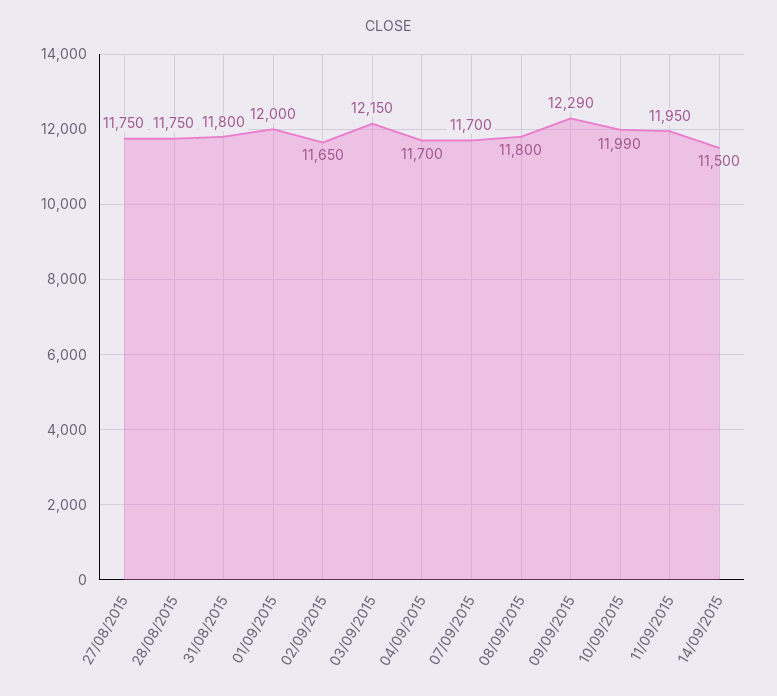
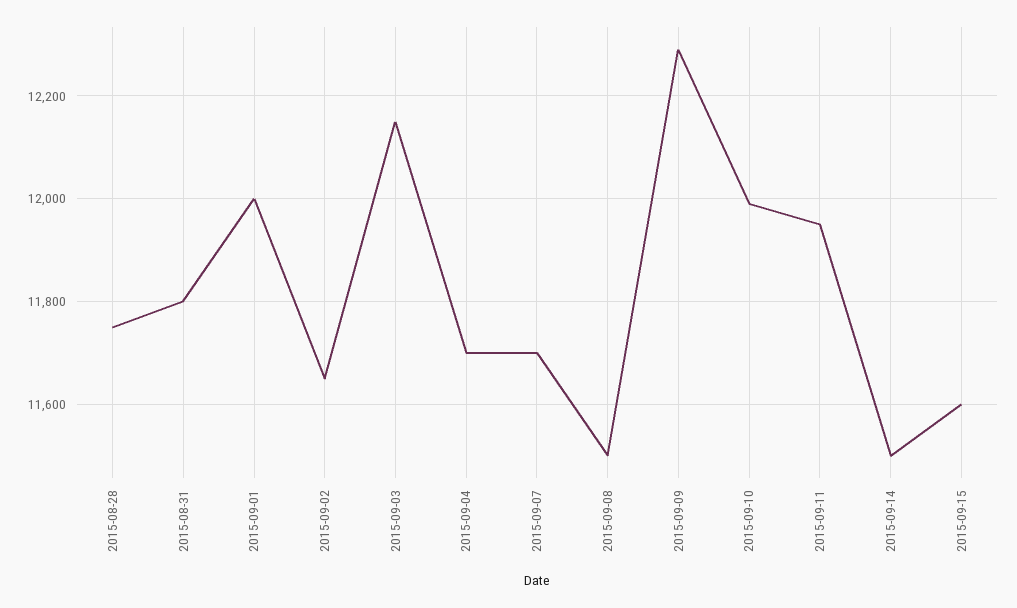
27/08/2015: 11750 -> none
08/09/2015: 11800 -> 11500
2015-09-15: none -> 11600

